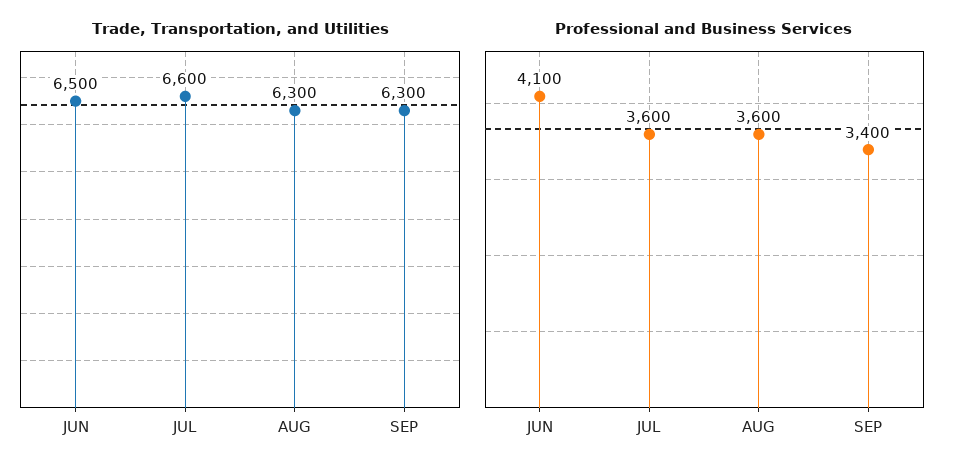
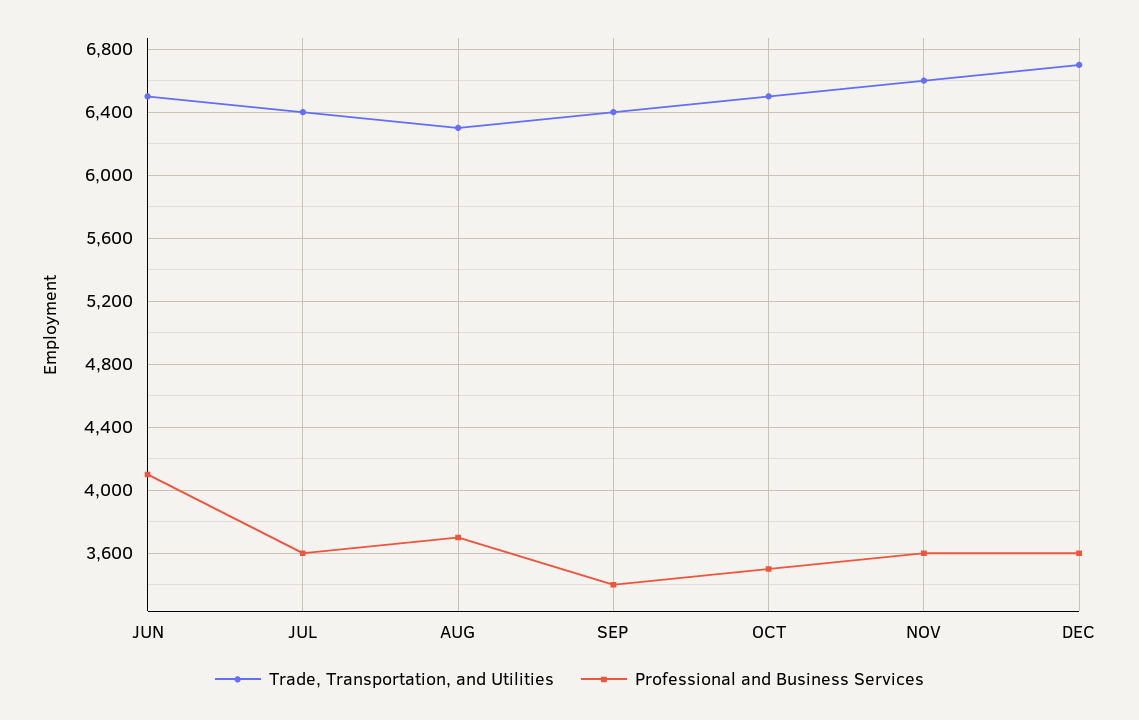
Trade, Transportation, and Utilities, JUL: 6600 -> 6400
Trade, Transportation, and Utilities, SEP: 6300 -> 6400
Professional and Business Services, AUG: 3600 -> 3700
Trade, Transportation, and Utilities, OCT: none -> 6500
Professional and Business Services, OCT: none -> 3500
Trade, Transportation, and Utilities, NOV: none -> 6600
Professional and Business Services, NOV: none -> 3600
Trade, Transportation, and Utilities, DEC: none -> 6700
Professional and Business Services, DEC: none -> 3600

